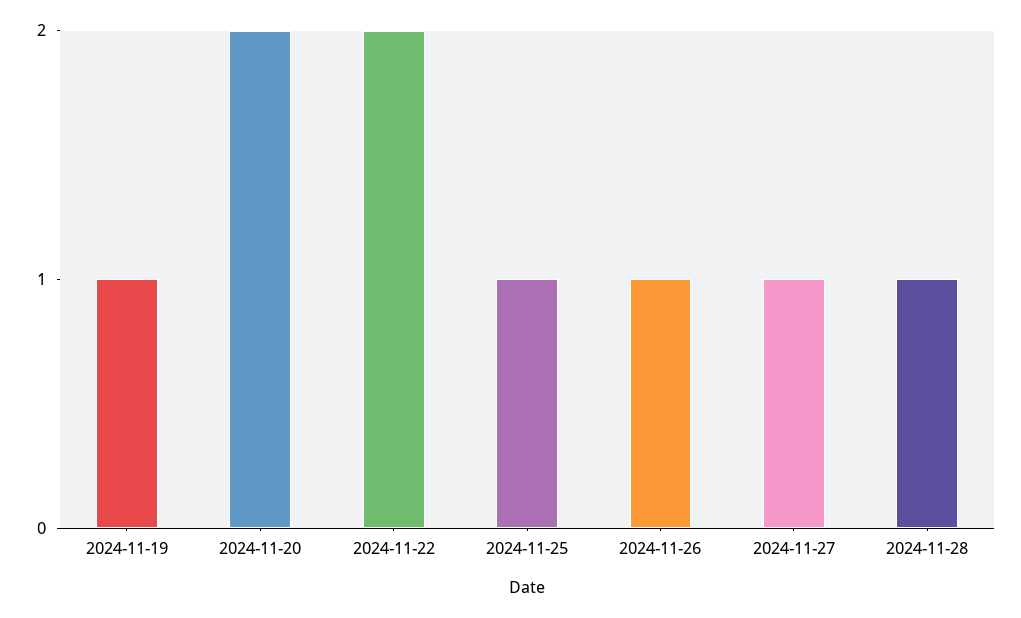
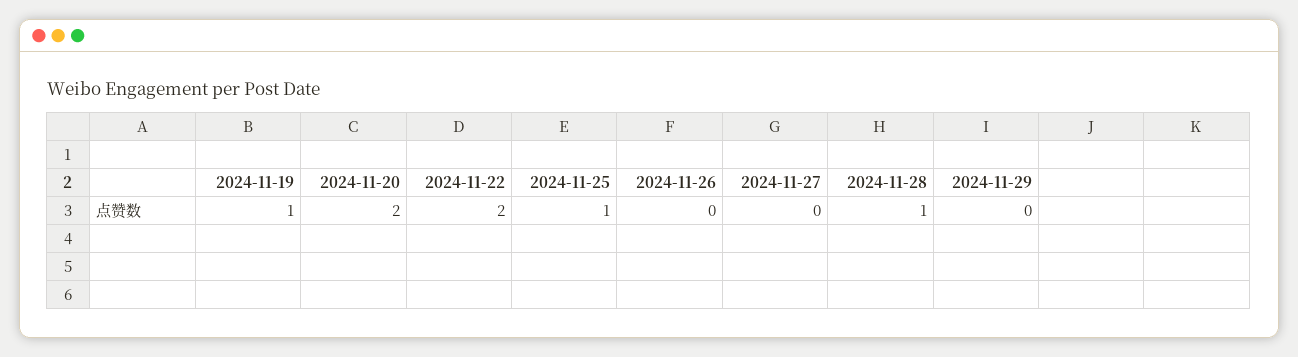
2024-11-26: 1 -> 0
2024-11-27: 1 -> 0
2024-11-29: none -> 0

